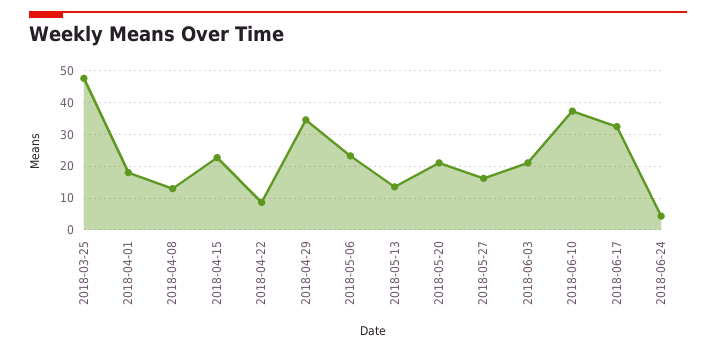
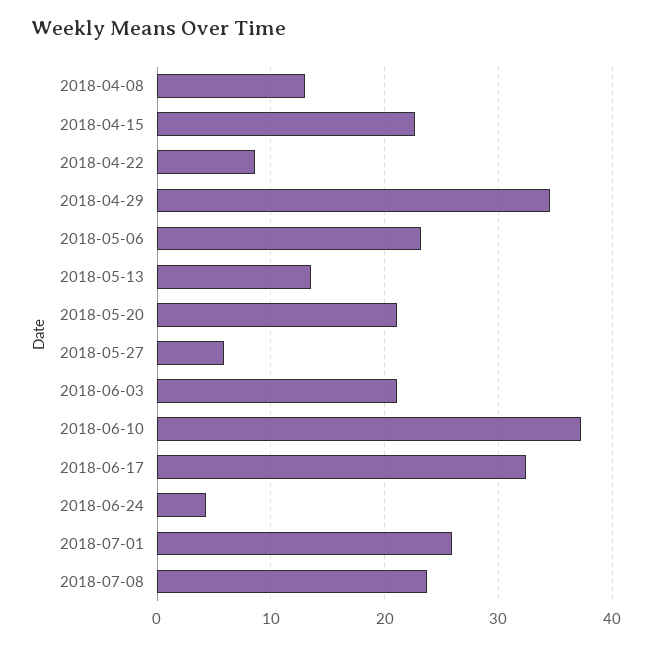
2018-03-25: 48 -> none
2018-04-01: 18 -> none
2018-05-27: 16 -> 6
2018-07-01: none -> 26
2018-07-08: none -> 24

